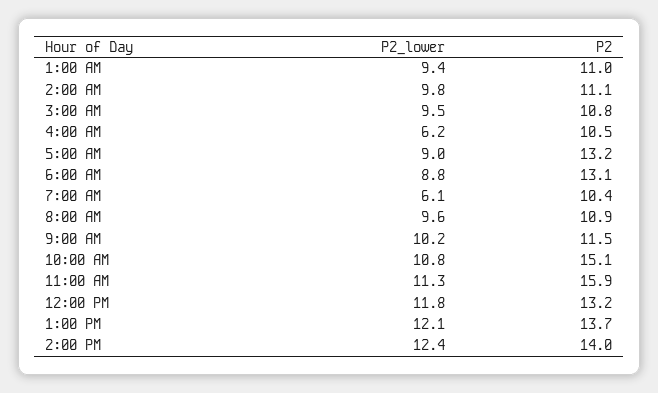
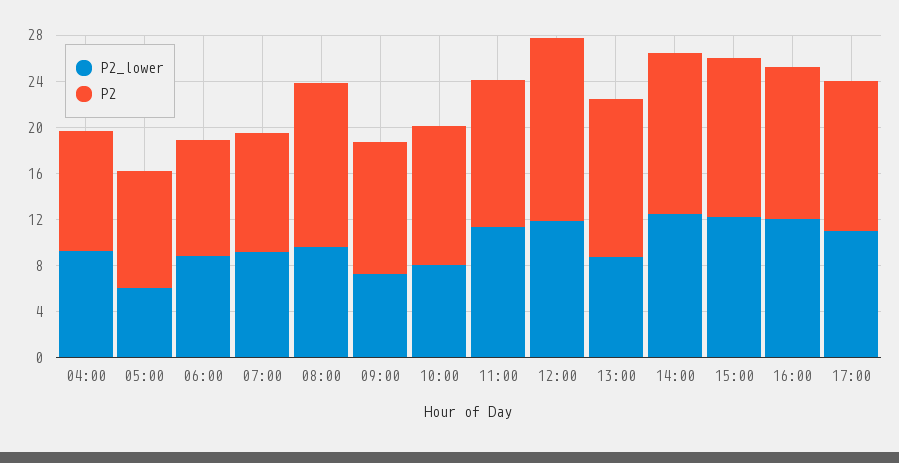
P2_lower, 1:00 AM: 9.4 -> none
P2, 1:00 AM: 11 -> none
P2_lower, 2:00 AM: 9.8 -> none
P2, 2:00 AM: 11.1 -> none
P2_lower, 3:00 AM: 9.5 -> none
P2, 3:00 AM: 10.8 -> none
P2_lower, 4:00 AM: 6.2 -> 9
P2_lower, 5:00 AM: 9 -> 6
P2, 5:00 AM: 13.2 -> 10
P2, 6:00 AM: 13.1 -> 10
P2_lower, 7:00 AM: 6.1 -> 9
P2, 8:00 AM: 10.9 -> 14
P2_lower, 9:00 AM: 10.2 -> 7
P2_lower, 10:00 AM: 10.8 -> 8
P2, 10:00 AM: 15.1 -> 12
P2, 11:00 AM: 15.9 -> 13
P2, 12:00 PM: 13.2 -> 16
P2_lower, 1:00 PM: 12.1 -> 9
P2_lower, 15:00: none -> 12
P2, 15:00: none -> 14
P2_lower, 16:00: none -> 12
P2, 16:00: none -> 13
P2_lower, 17:00: none -> 11
P2, 17:00: none -> 13

